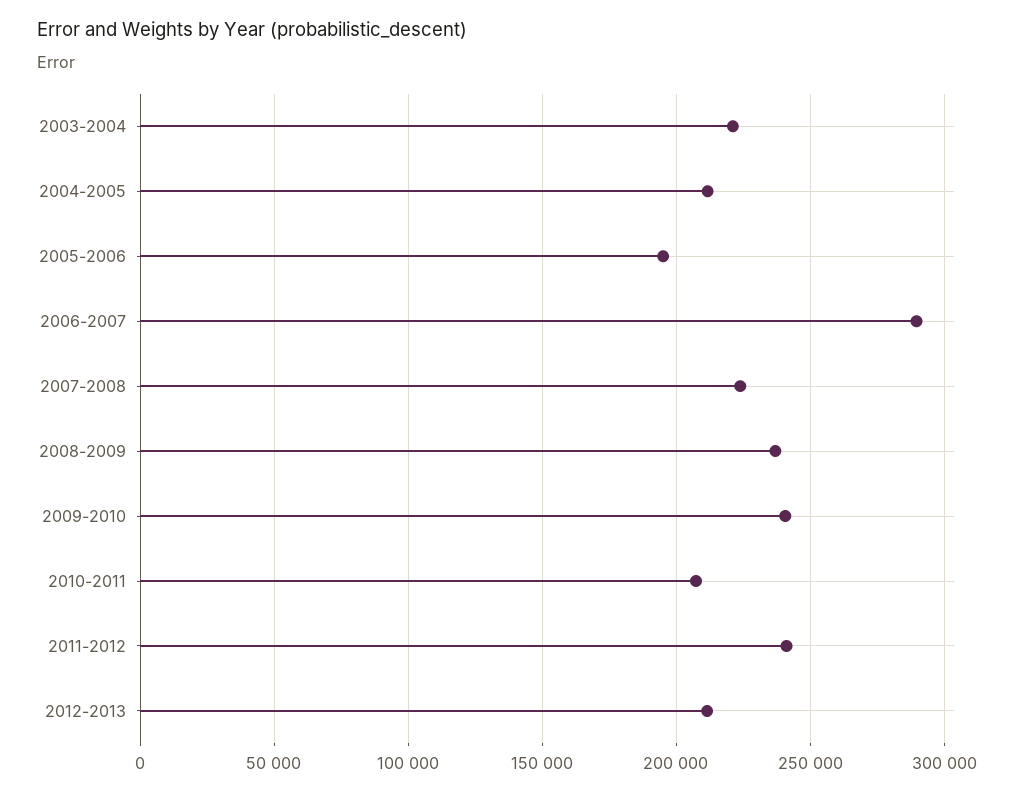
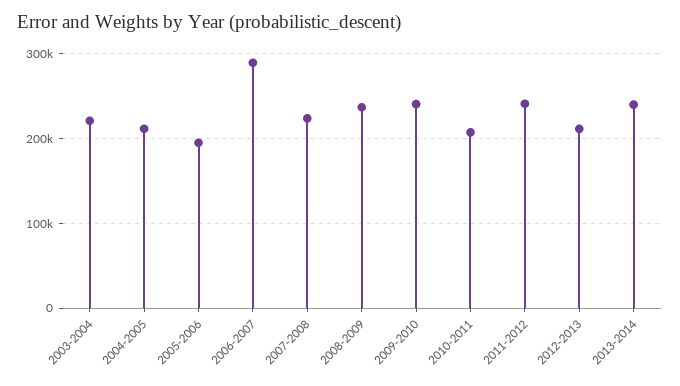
2013-2014: none -> 240000

